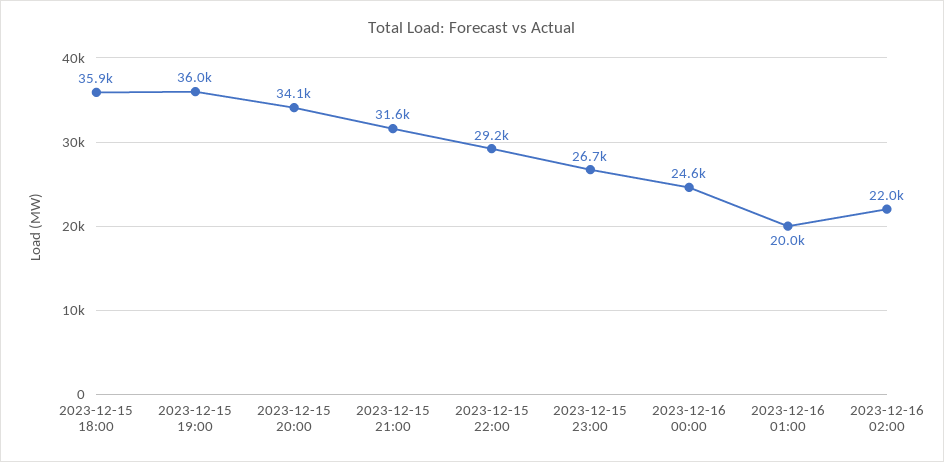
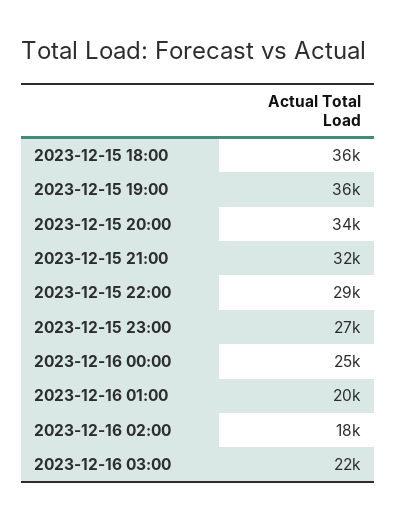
2023-12-16 02:00: 22000 -> 18000
2023-12-16 03:00: none -> 22000

